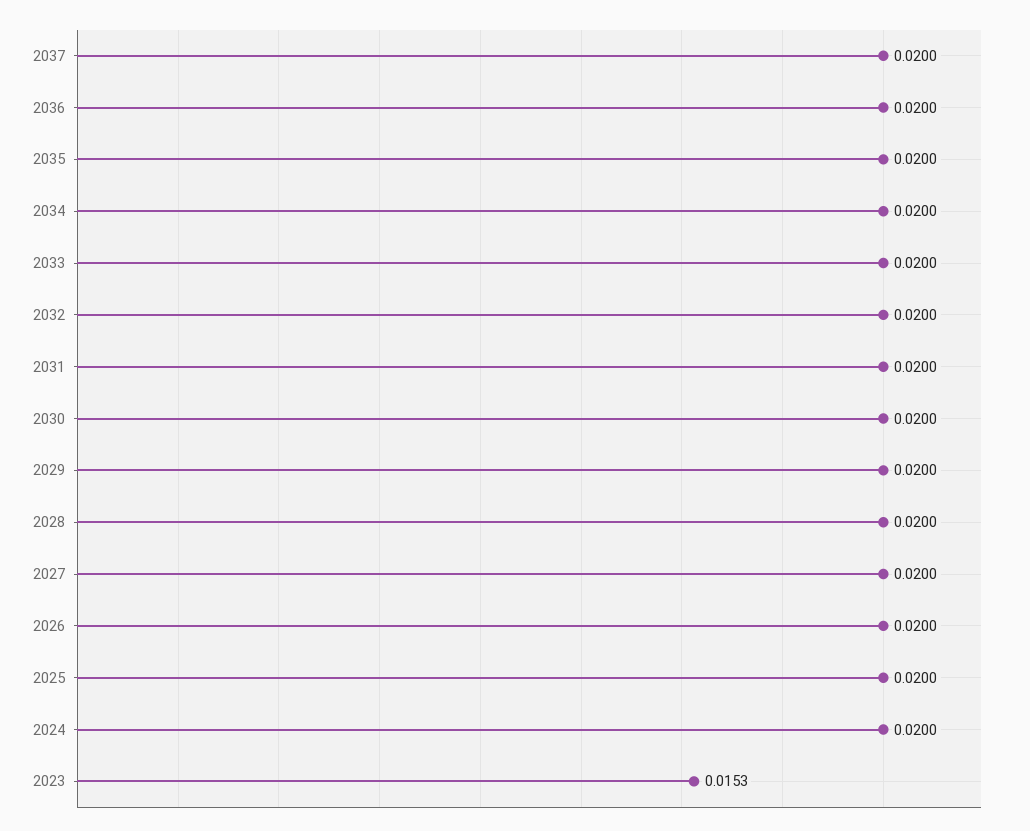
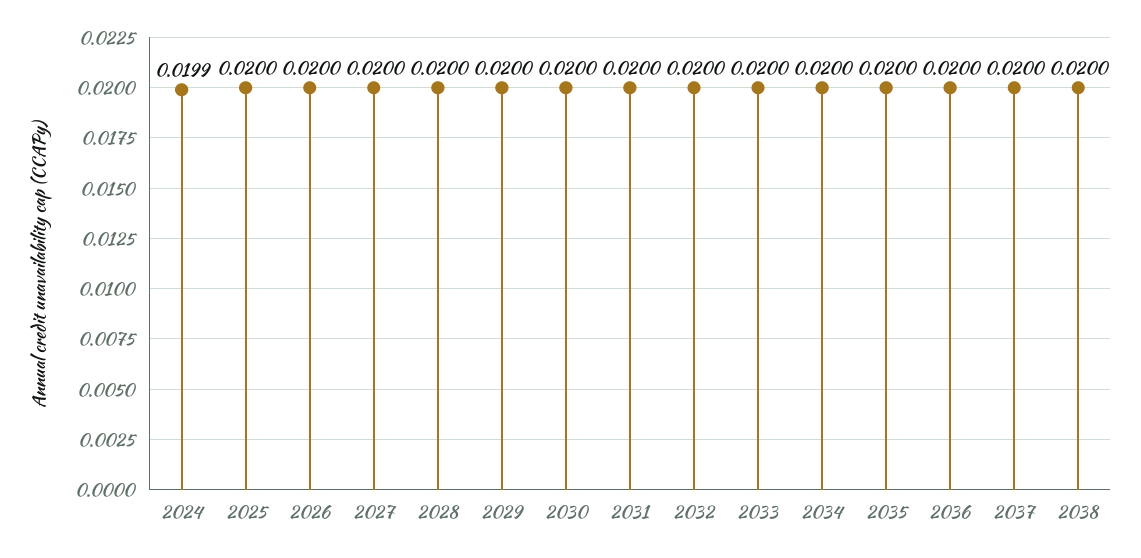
2024: 0.02 -> 0.0199
2023: 0.0153 -> none
2038: none -> 0.02

